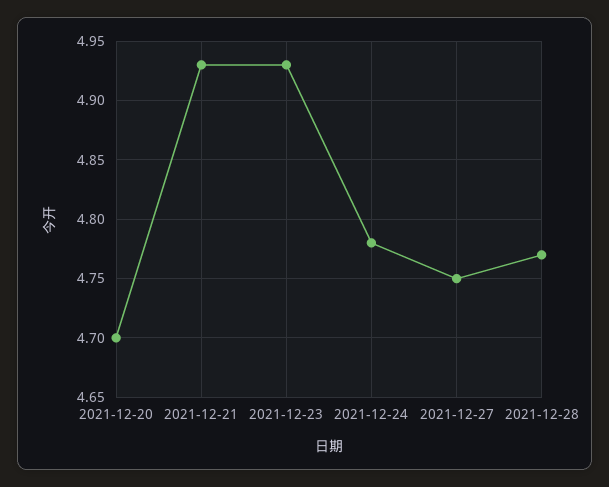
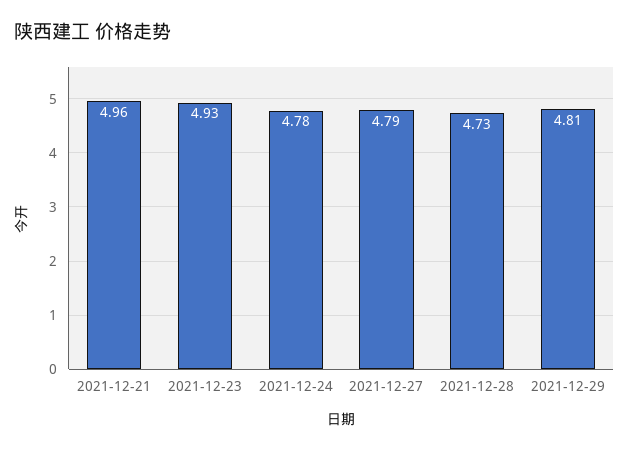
2021-12-20: 4.7 -> none
2021-12-21: 4.93 -> 4.96
2021-12-27: 4.75 -> 4.79
2021-12-28: 4.77 -> 4.73
2021-12-29: none -> 4.81

